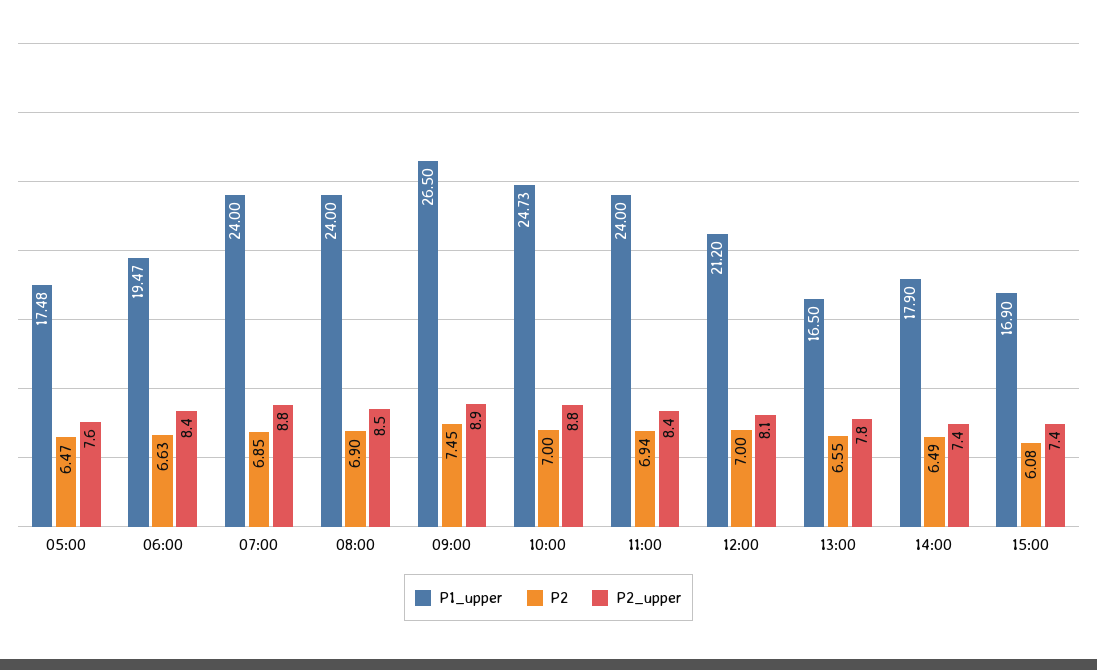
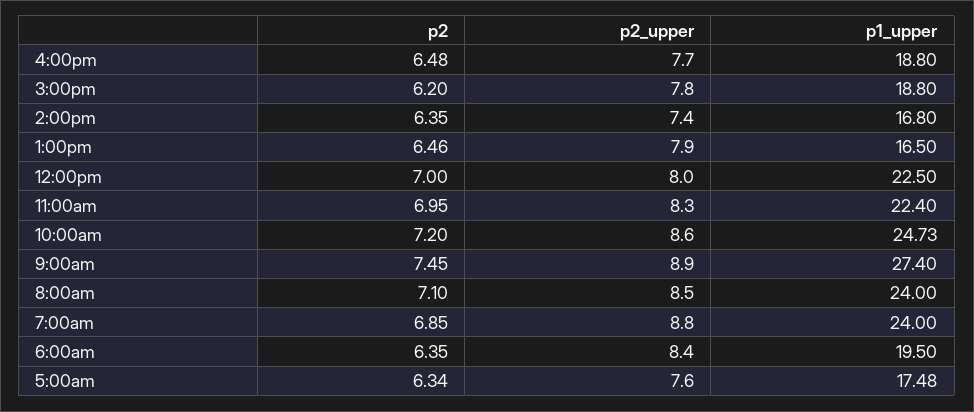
P2, 05:00: 6.47 -> 6.34
P1_upper, 06:00: 19.47 -> 19.5
P2, 06:00: 6.63 -> 6.35
P2, 08:00: 6.9 -> 7.1
P1_upper, 09:00: 26.5 -> 27.4
P2, 10:00: 7 -> 7.2
P2_upper, 10:00: 8.8 -> 8.6
P1_upper, 11:00: 24 -> 22.4
P2, 11:00: 6.94 -> 6.95
P2_upper, 11:00: 8.4 -> 8.3
P1_upper, 12:00: 21.2 -> 22.5
P2_upper, 12:00: 8.1 -> 8
P2, 13:00: 6.55 -> 6.46
P2_upper, 13:00: 7.8 -> 7.9
P1_upper, 14:00: 17.9 -> 16.8
P2, 14:00: 6.49 -> 6.35
P1_upper, 15:00: 16.9 -> 18.8
P2, 15:00: 6.08 -> 6.2
P2_upper, 15:00: 7.4 -> 7.8
P2, 4:00pm: none -> 6.48
P2_upper, 4:00pm: none -> 7.7
P1_upper, 4:00pm: none -> 18.8

